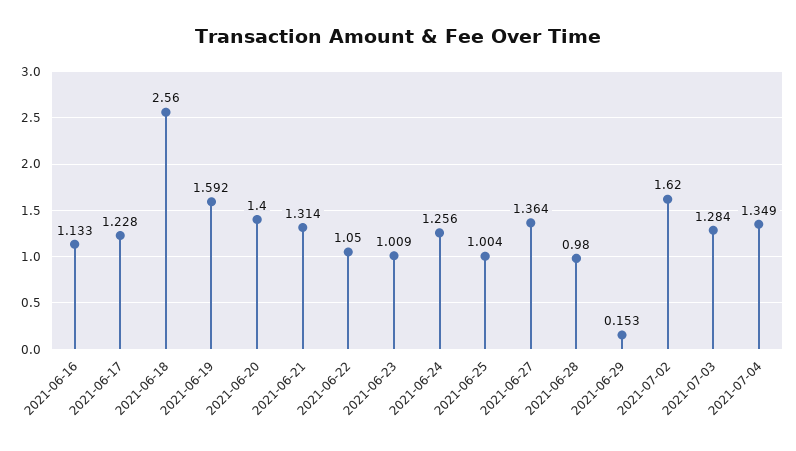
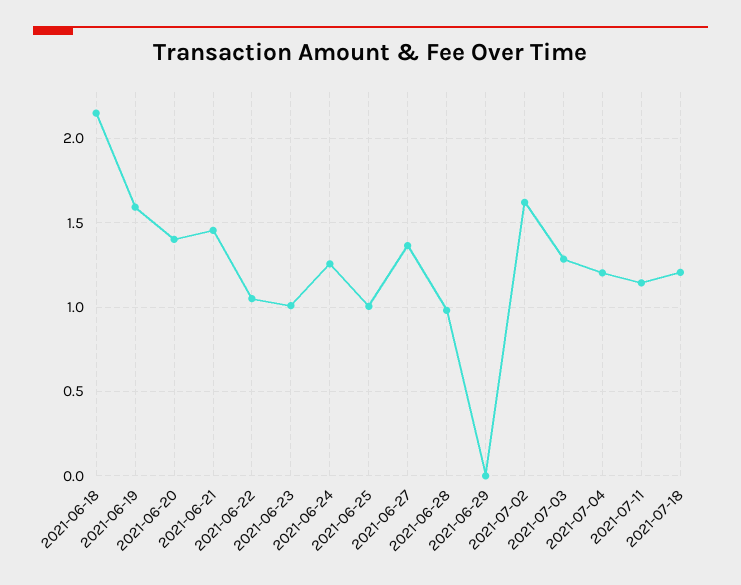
2021-06-16: 1.133 -> none
2021-06-17: 1.228 -> none
2021-06-18: 2.56 -> 2.15
2021-06-21: 1.314 -> 1.45
2021-06-29: 0.153 -> 0
2021-07-04: 1.349 -> 1.2
2021-07-11: none -> 1.15
2021-07-18: none -> 1.2

